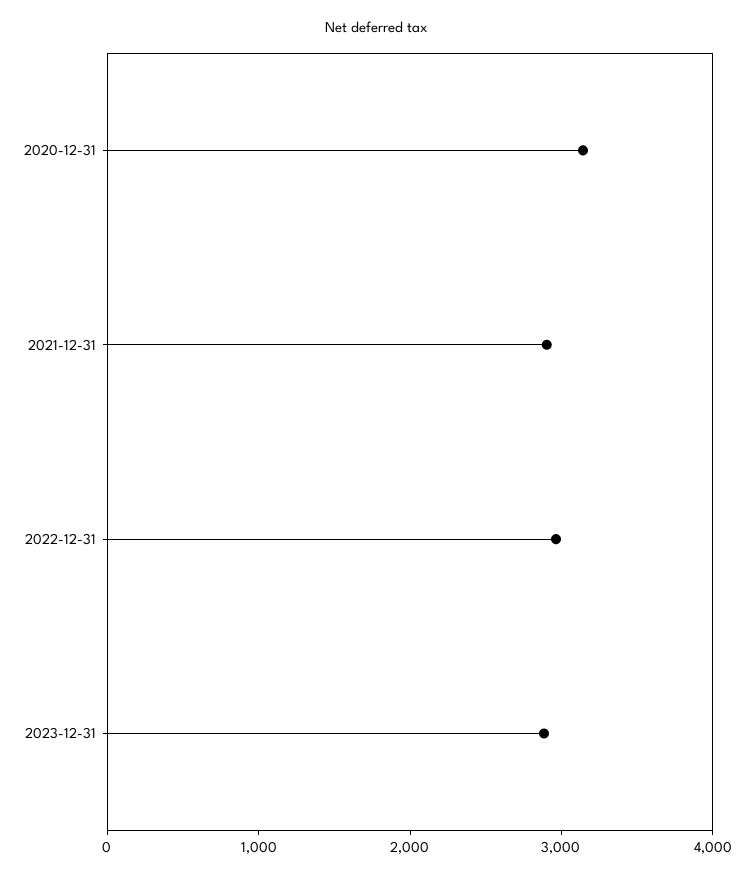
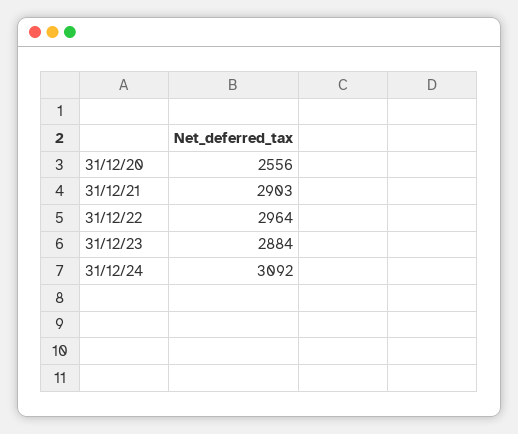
2020-12-31: 3200 -> 2556
31/12/24: none -> 3092

